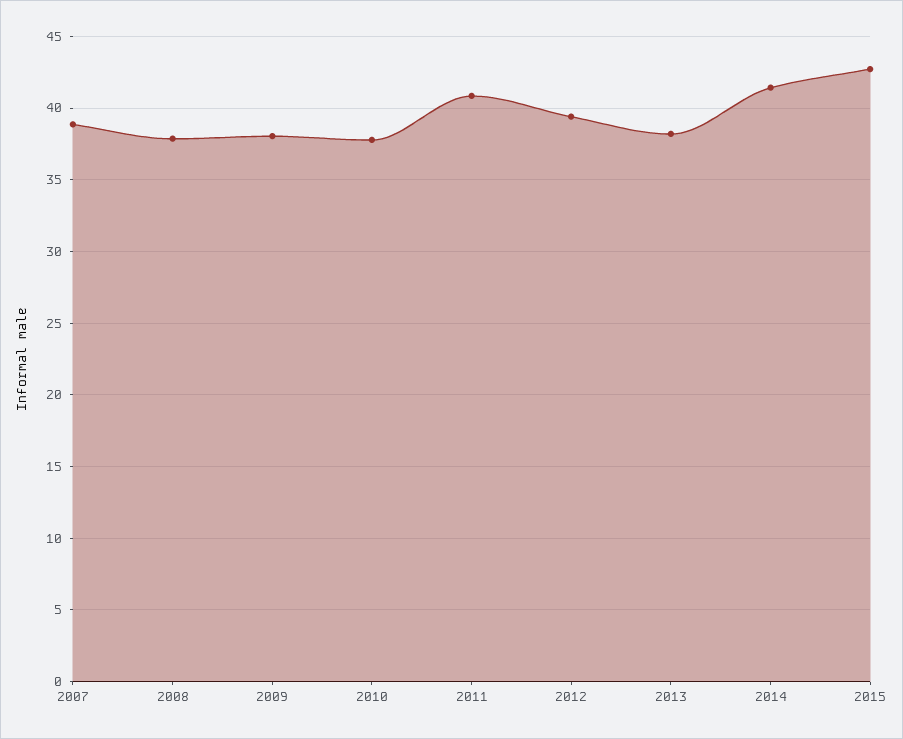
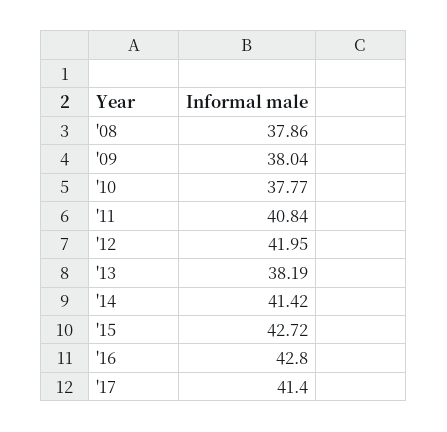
2007: 39 -> none
2012: 39.5 -> 41.95
'16: none -> 42.8
'17: none -> 41.4

